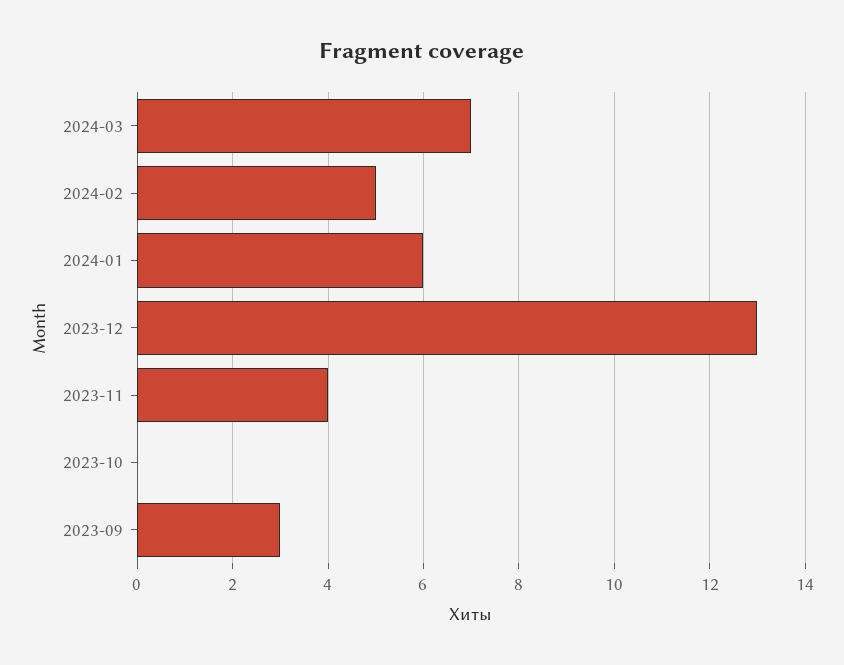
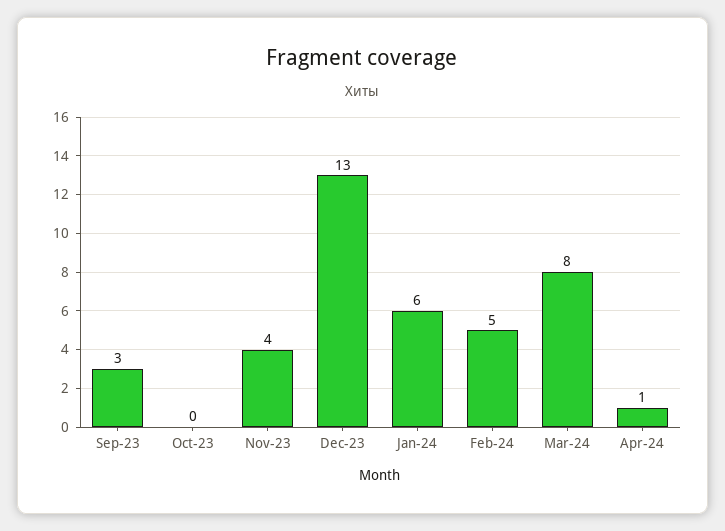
2024-03: 7 -> 8
Apr-24: none -> 1

